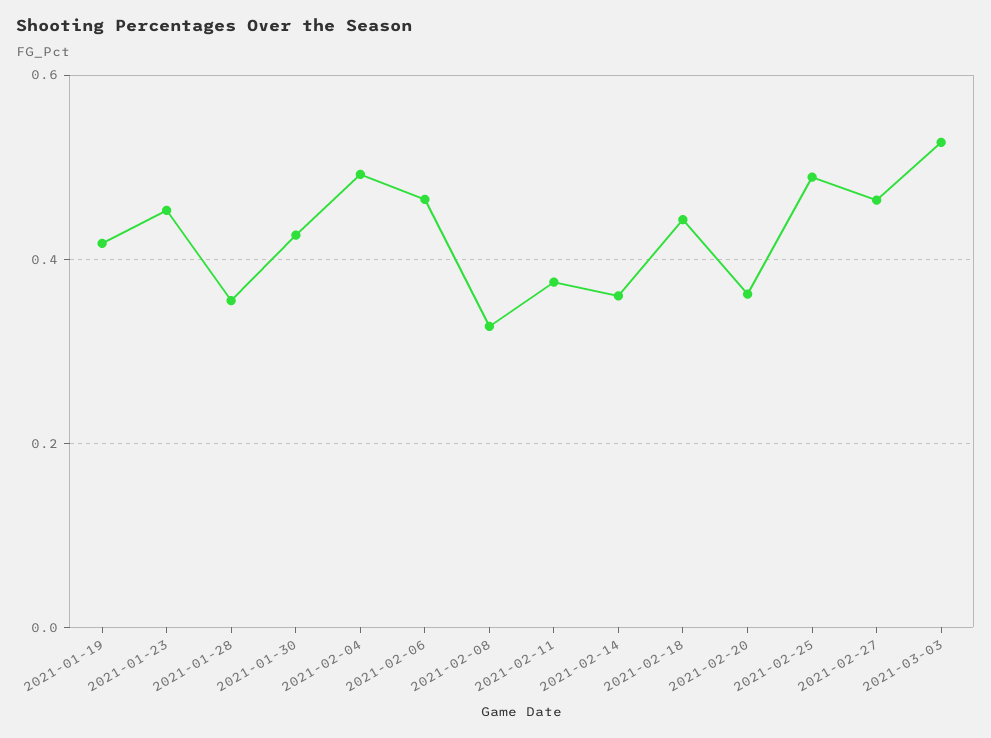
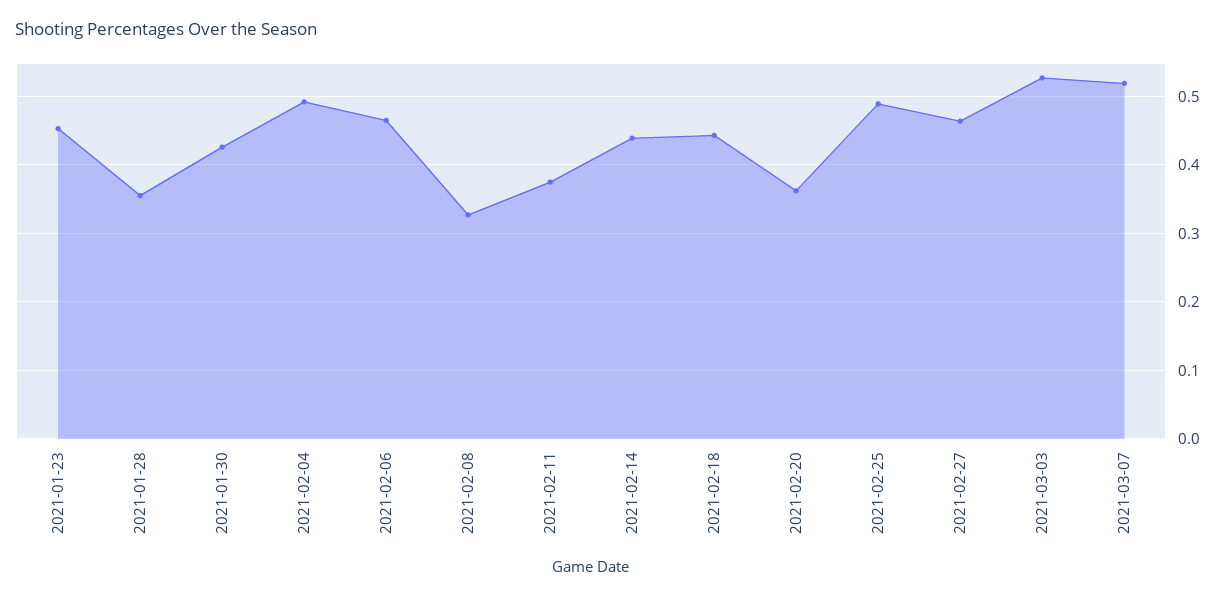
2021-01-19: 0.42 -> none
2021-02-14: 0.36 -> 0.44
2021-03-07: none -> 0.52

